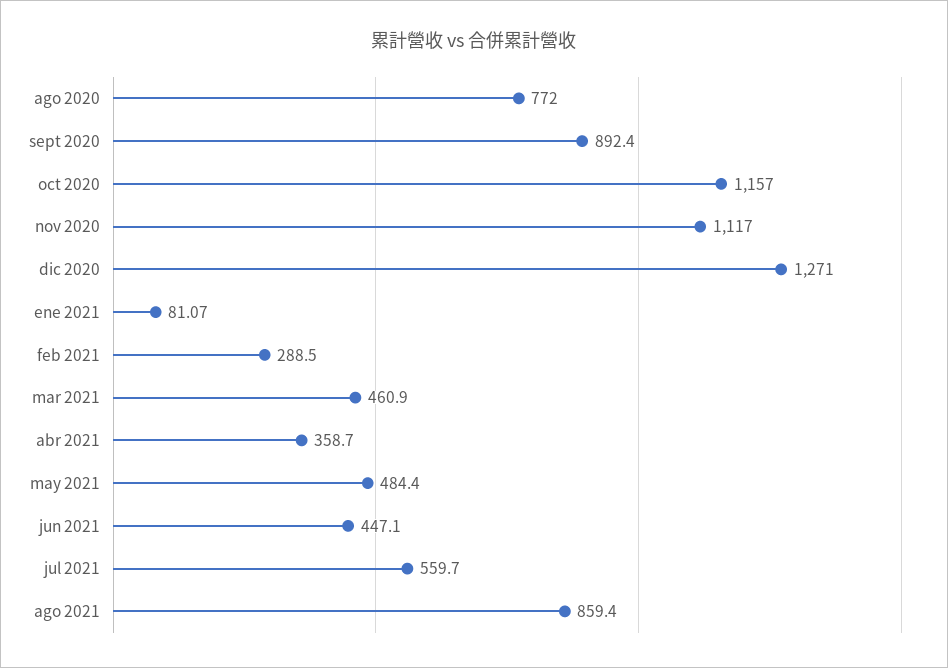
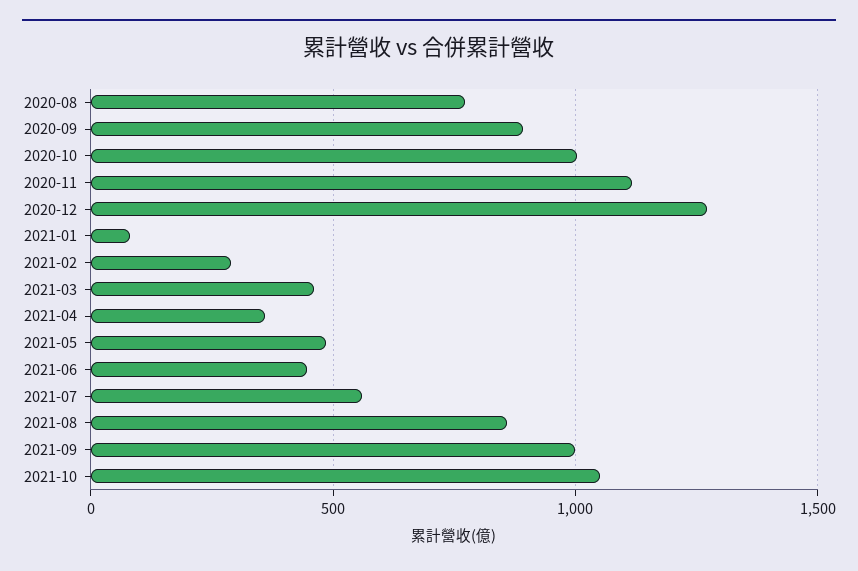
oct 2020: 1157 -> 1000
2021-09: none -> 1000
2021-10: none -> 1050

